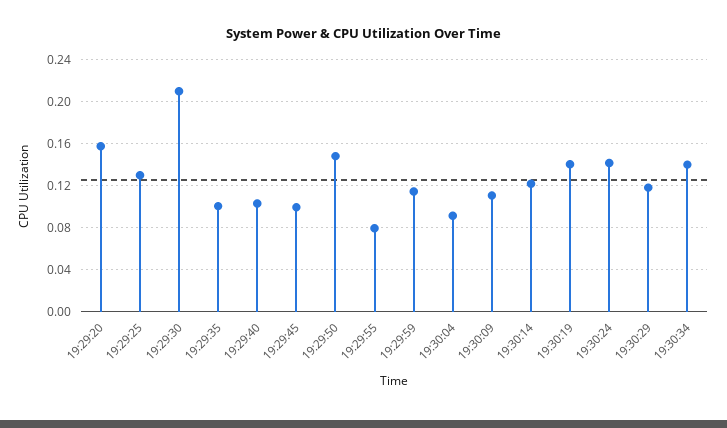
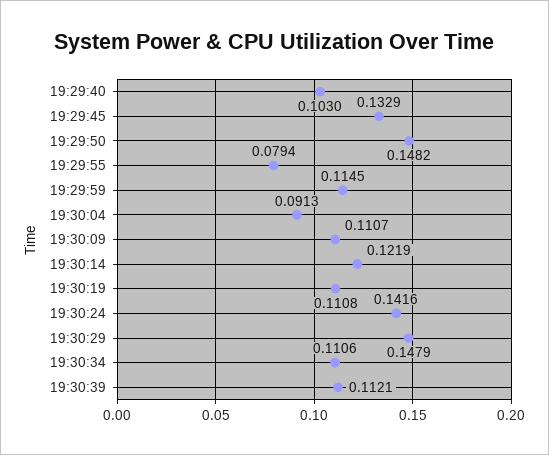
19:29:20: 0.16 -> none
19:29:25: 0.13 -> none
19:29:30: 0.21 -> none
19:29:35: 0.1 -> none
19:29:45: 0.1 -> 0.1329
19:30:19: 0.14 -> 0.1108
19:30:29: 0.12 -> 0.1479
19:30:34: 0.14 -> 0.1106
19:30:39: none -> 0.1121

